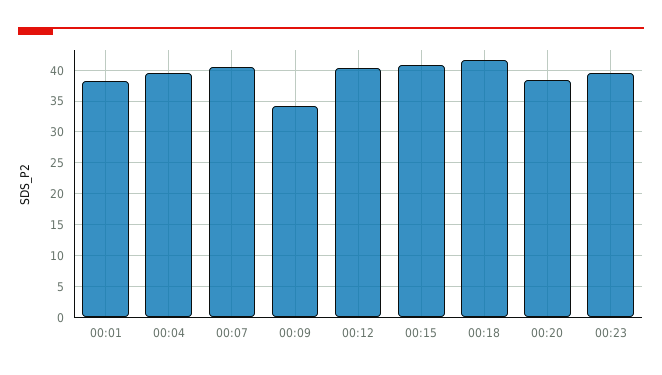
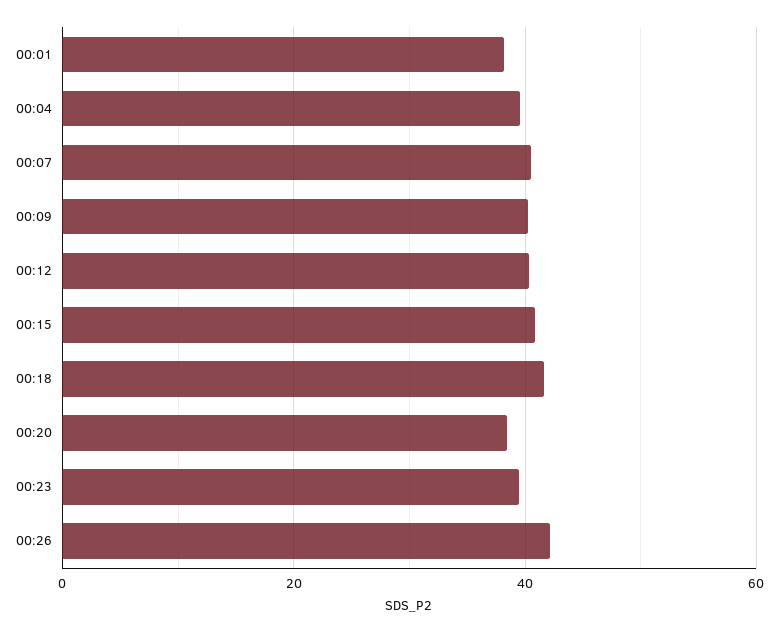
00:09: 34 -> 40
00:26: none -> 42

